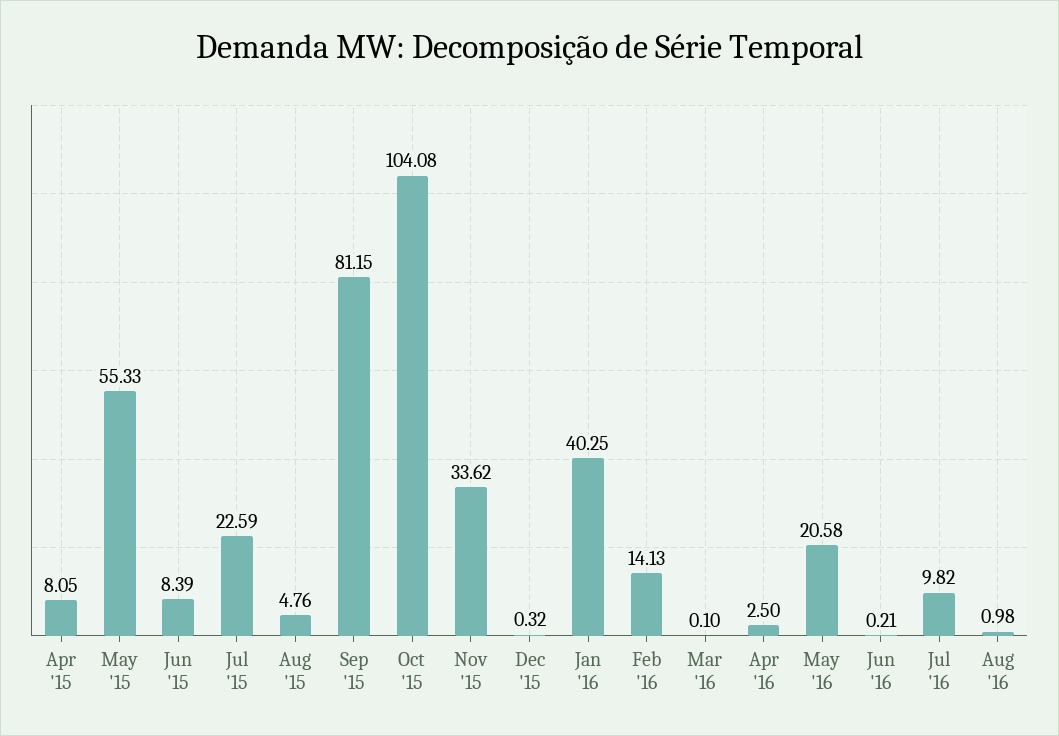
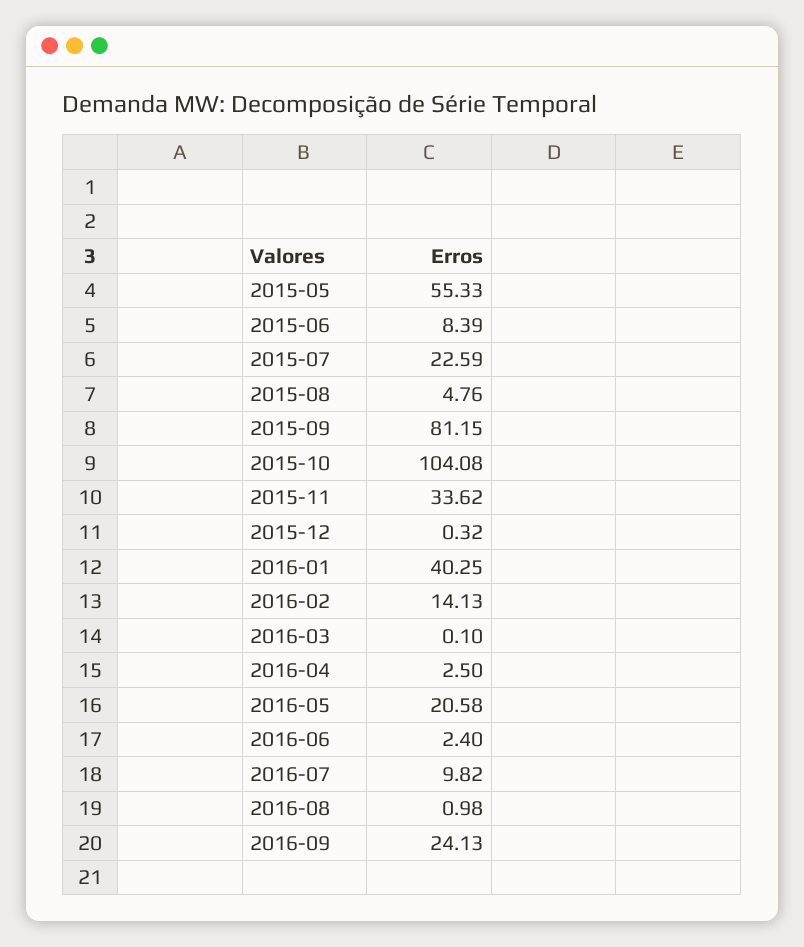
Apr '15: 8.05 -> none
Jun '16: 0.21 -> 2.4
2016-09: none -> 24.13

